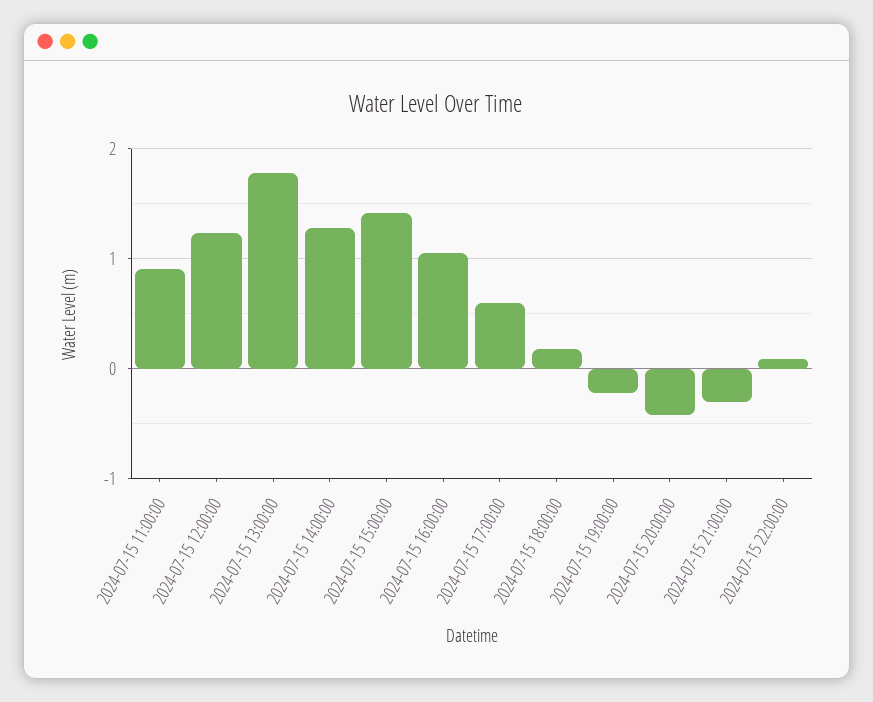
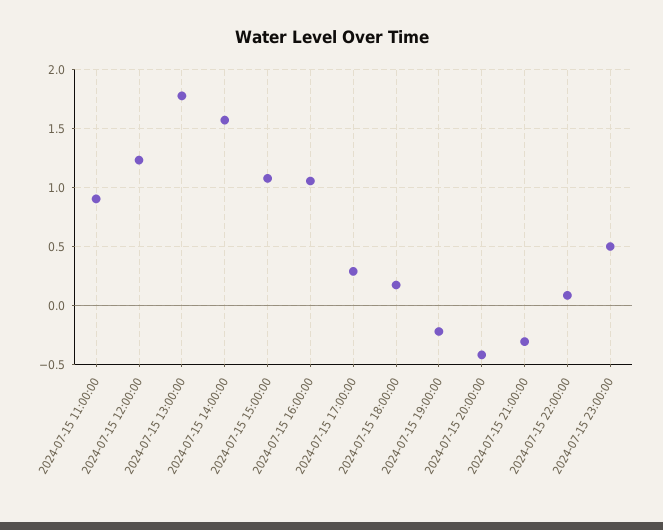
2024-07-15 14:00:00: 1.3 -> 1.6
2024-07-15 15:00:00: 1.4 -> 1.1
2024-07-15 17:00:00: 0.6 -> 0.3
2024-07-15 23:00:00: none -> 0.5

